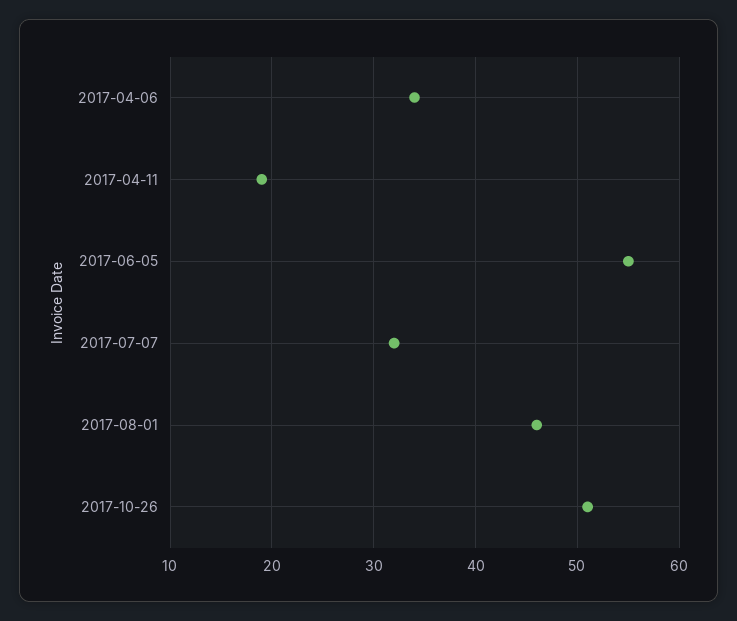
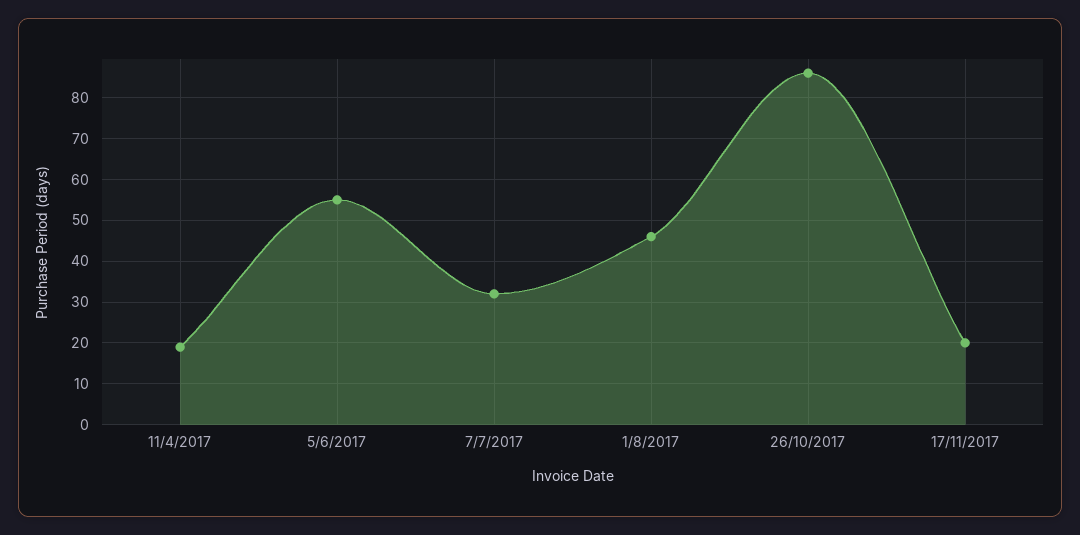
2017-04-06: 34 -> none
2017-10-26: 51 -> 85
17/11/2017: none -> 20

